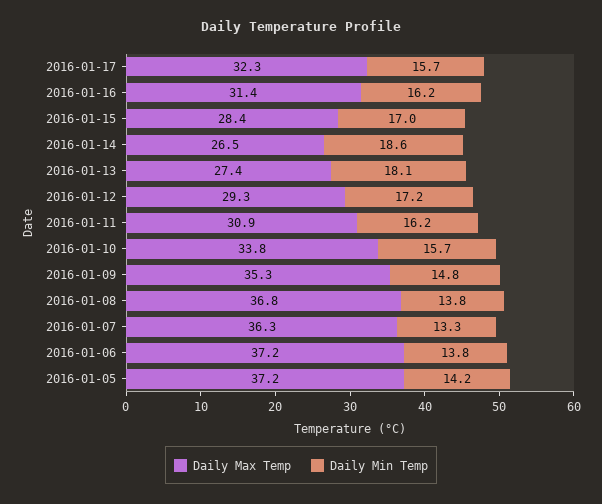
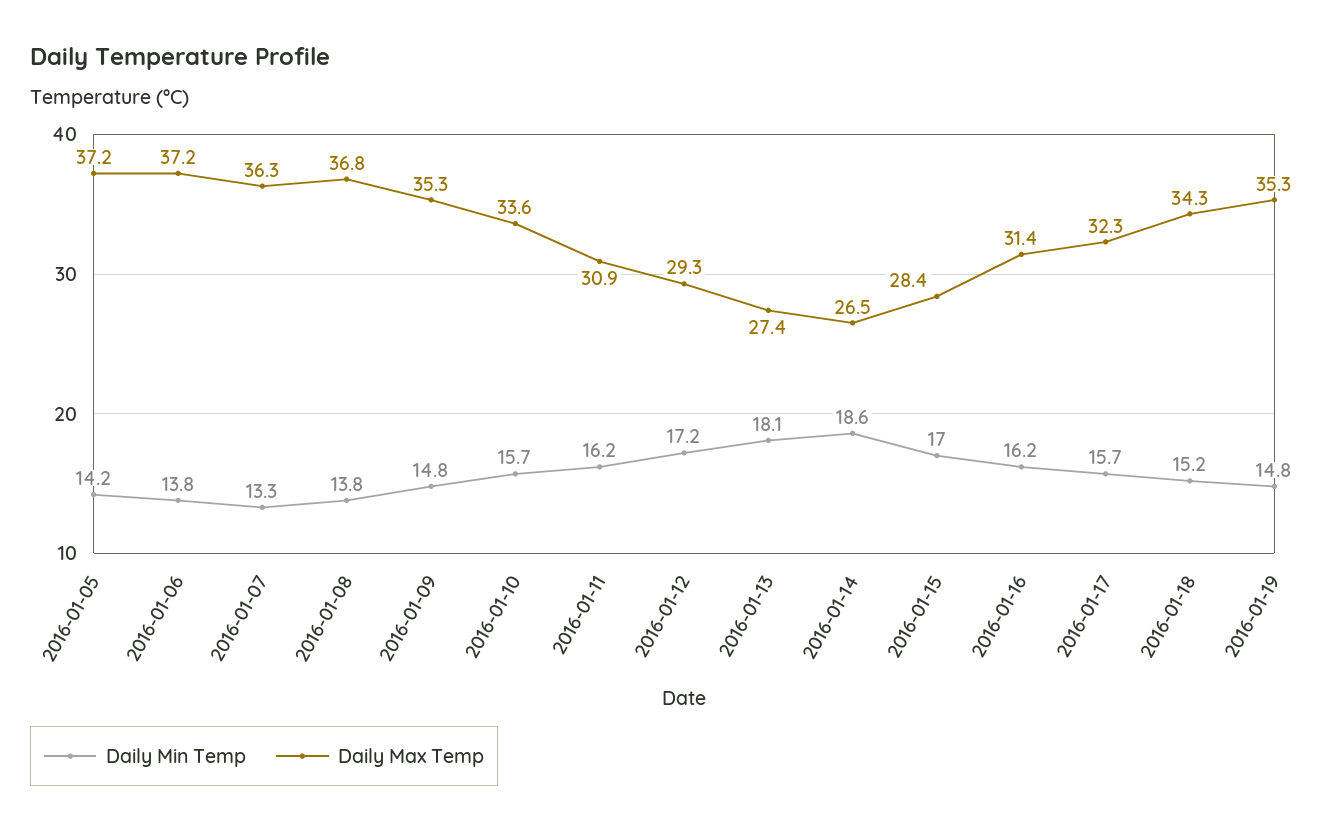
Daily Max Temp, 2016-01-10: 33.8 -> 33.6
Daily Min Temp, 2016-01-18: none -> 15.2
Daily Max Temp, 2016-01-18: none -> 34.3
Daily Min Temp, 2016-01-19: none -> 14.8
Daily Max Temp, 2016-01-19: none -> 35.3

